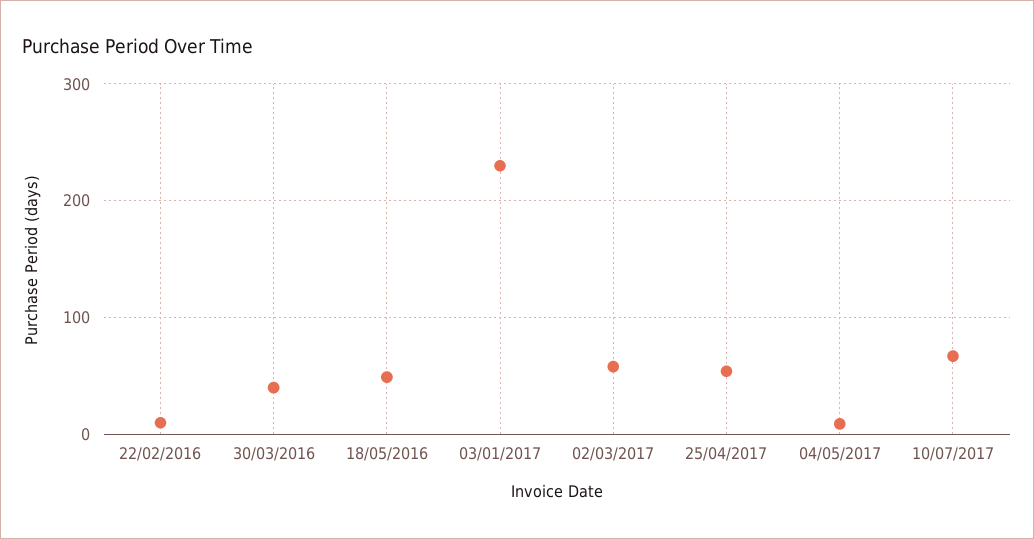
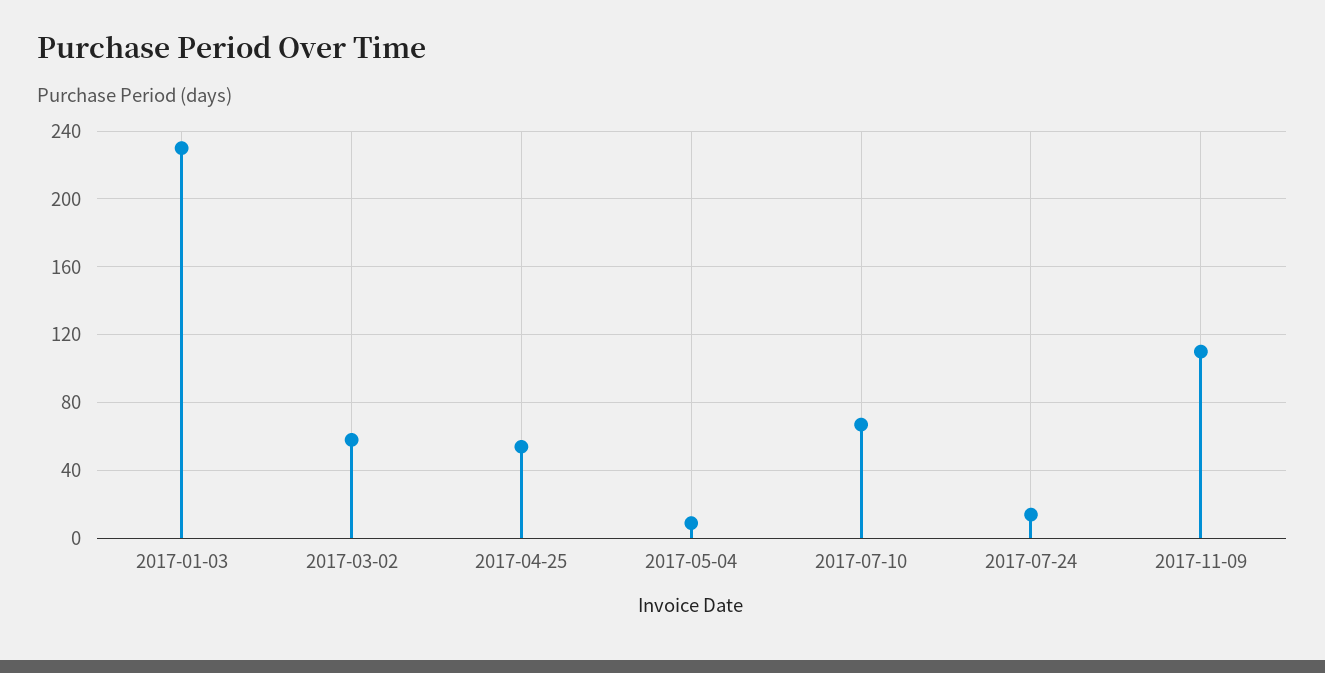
22/02/2016: 10 -> none
30/03/2016: 40 -> none
18/05/2016: 50 -> none
2017-07-24: none -> 15
2017-11-09: none -> 110

